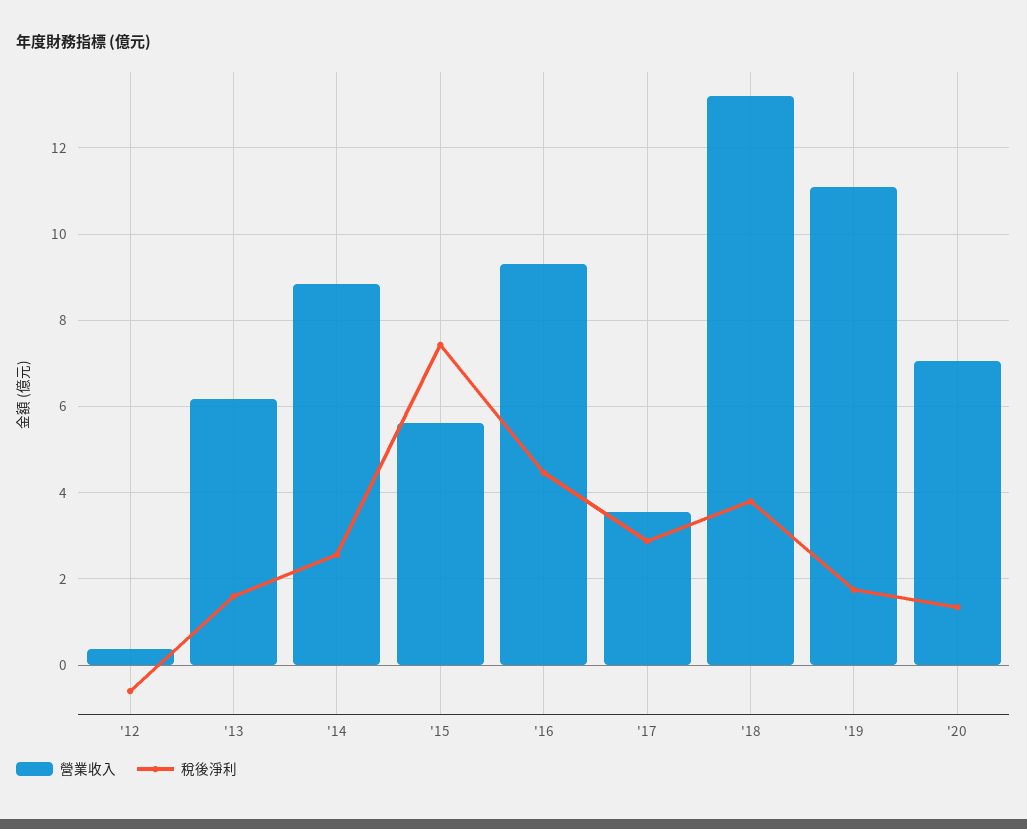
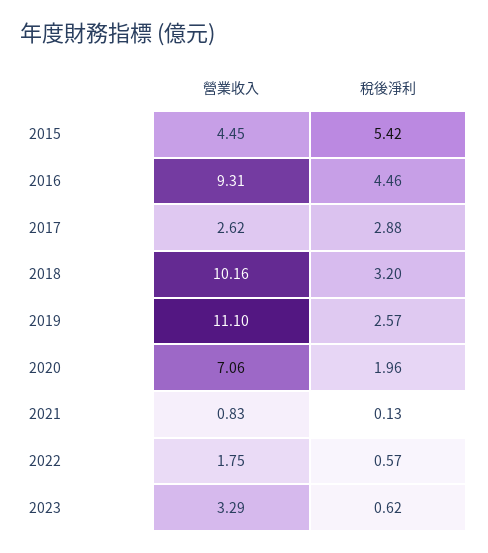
營業收入, '12: 0.4 -> none
稅後淨利, '12: -0.6 -> none
營業收入, '13: 6.2 -> none
稅後淨利, '13: 1.6 -> none
營業收入, '14: 8.8 -> none
稅後淨利, '14: 2.6 -> none
營業收入, '15: 5.6 -> 4.45
稅後淨利, '15: 7.4 -> 5.42
營業收入, '17: 3.6 -> 2.62
營業收入, '18: 13.2 -> 10.16
稅後淨利, '18: 3.8 -> 3.2
稅後淨利, '19: 1.8 -> 2.57
稅後淨利, '20: 1.4 -> 1.96
營業收入, 2021: none -> 0.83
稅後淨利, 2021: none -> 0.13
營業收入, 2022: none -> 1.75
稅後淨利, 2022: none -> 0.57
營業收入, 2023: none -> 3.29
稅後淨利, 2023: none -> 0.62

